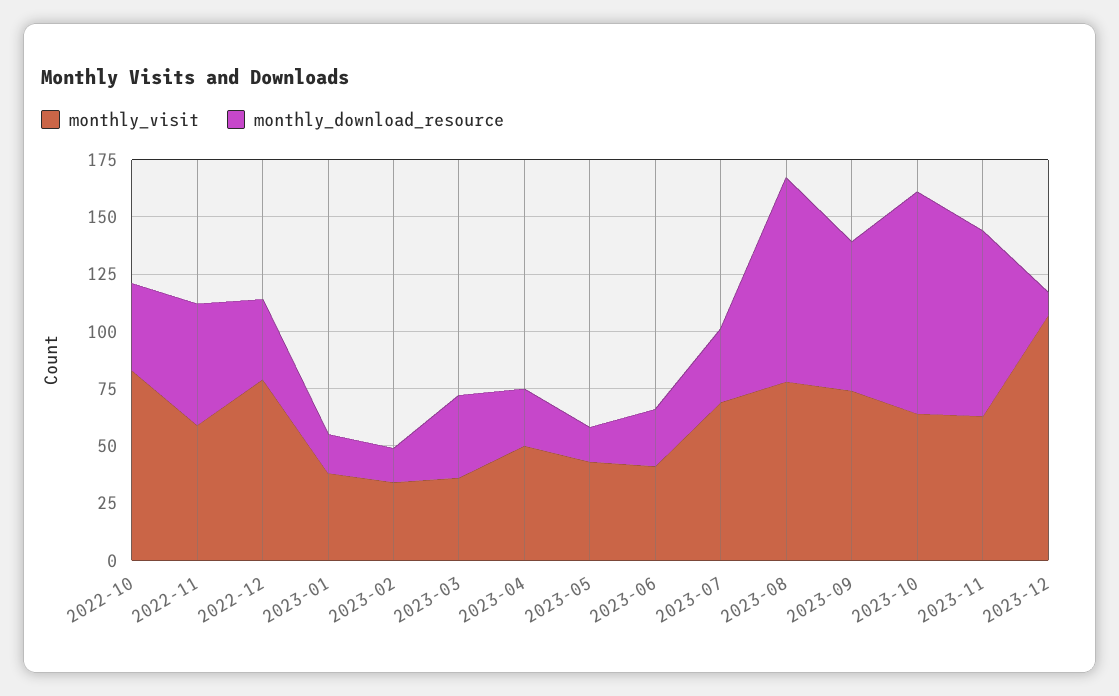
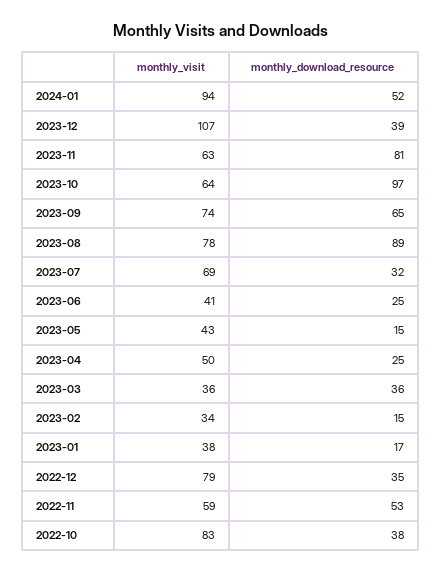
monthly_download_resource, 2023-12: 10 -> 39
monthly_visit, 2024-01: none -> 94
monthly_download_resource, 2024-01: none -> 52

